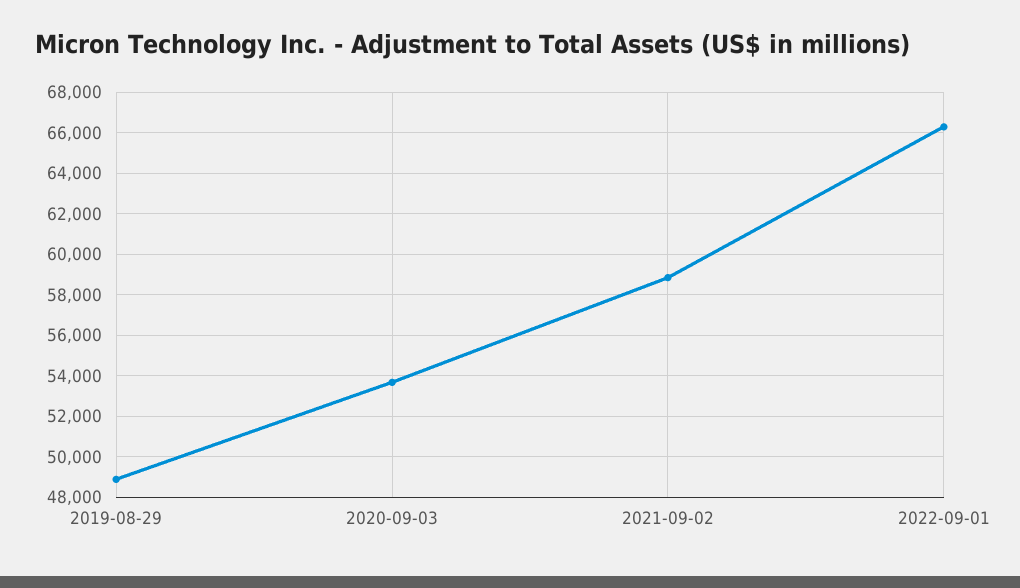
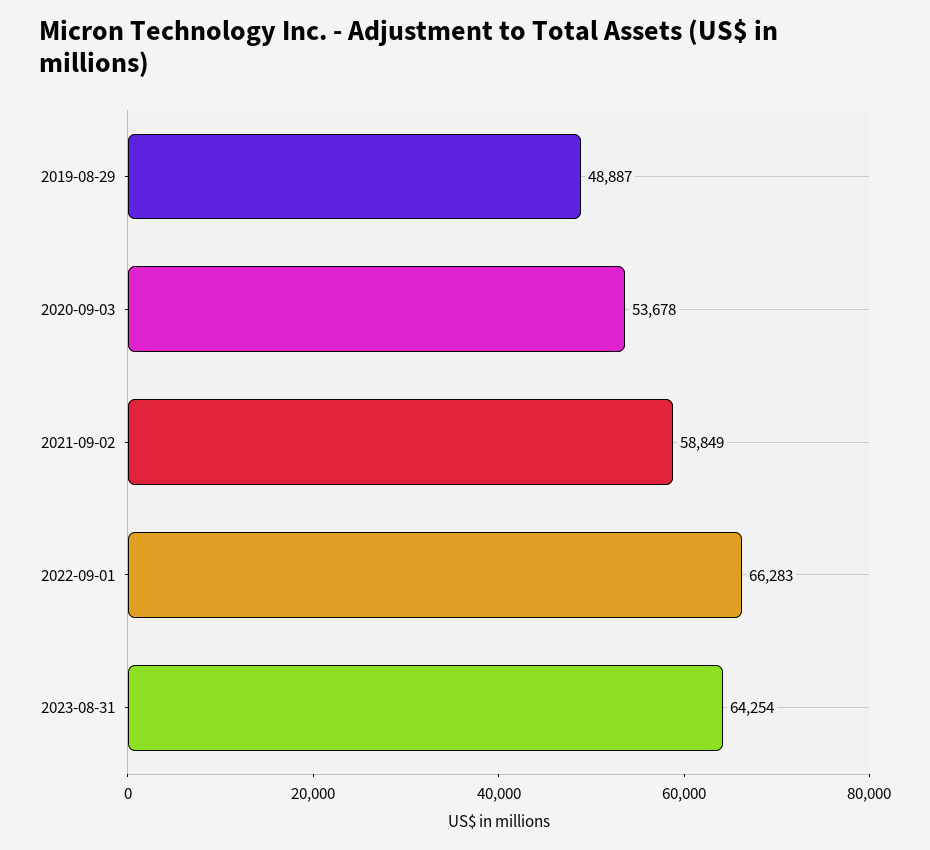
2023-08-31: none -> 64254

